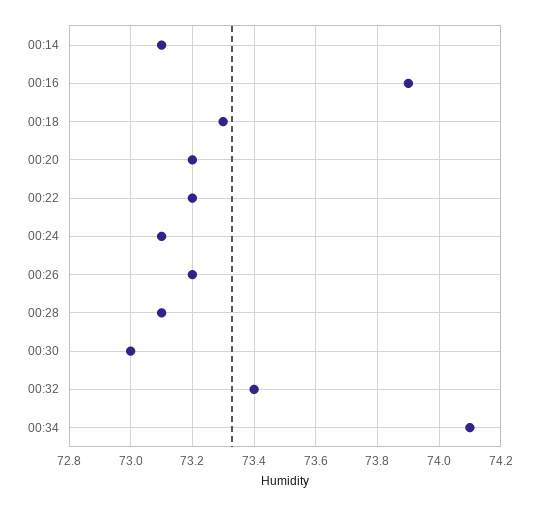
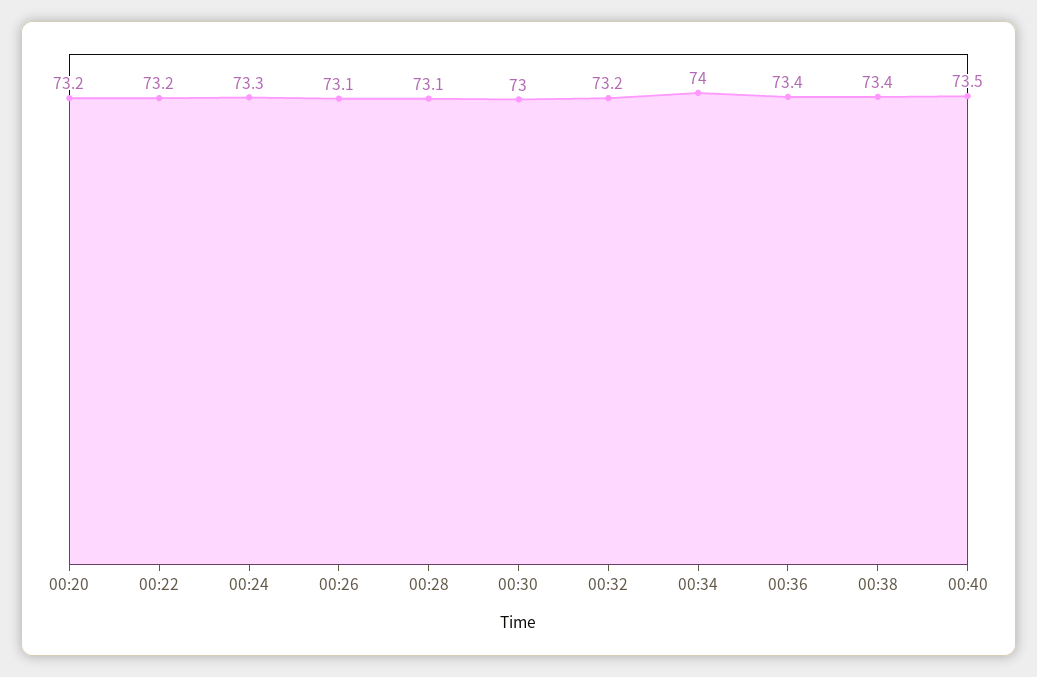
00:14: 73.1 -> none
00:16: 73.9 -> none
00:18: 73.3 -> none
00:24: 73.1 -> 73.3
00:26: 73.2 -> 73.1
00:32: 73.4 -> 73.2
00:34: 74.1 -> 74
00:36: none -> 73.4
00:38: none -> 73.4
00:40: none -> 73.5

